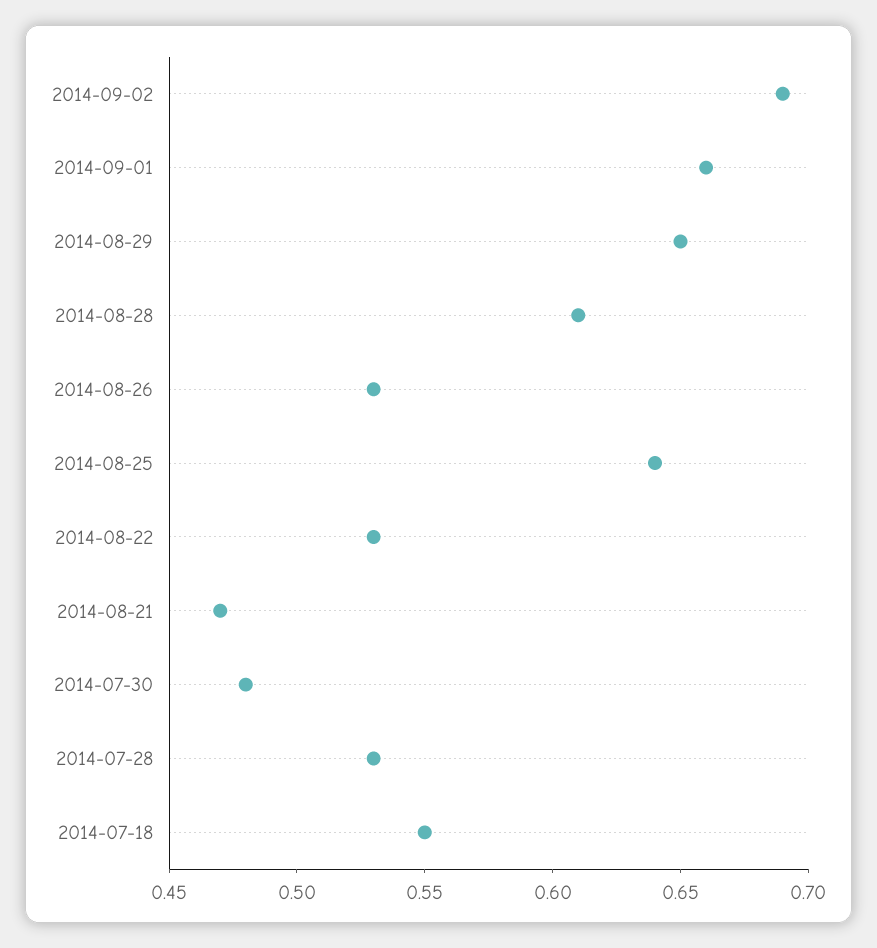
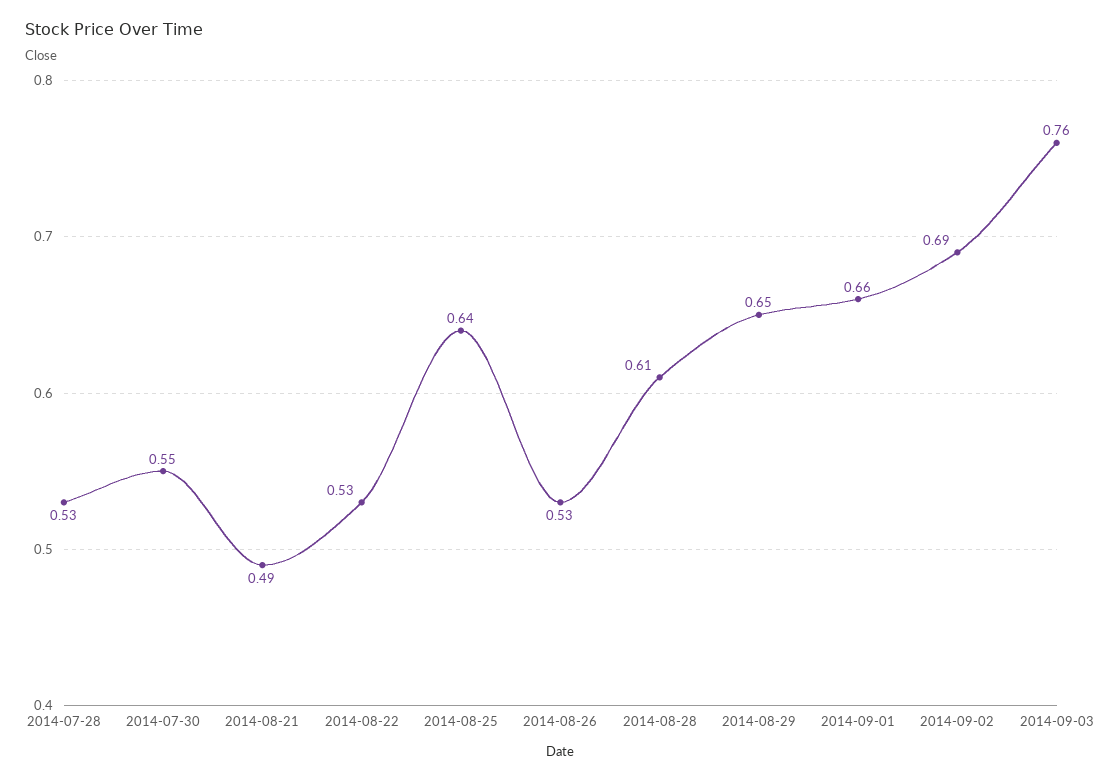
2014-08-21: 0.47 -> 0.49
2014-07-30: 0.48 -> 0.55
2014-07-18: 0.55 -> none
2014-09-03: none -> 0.76

